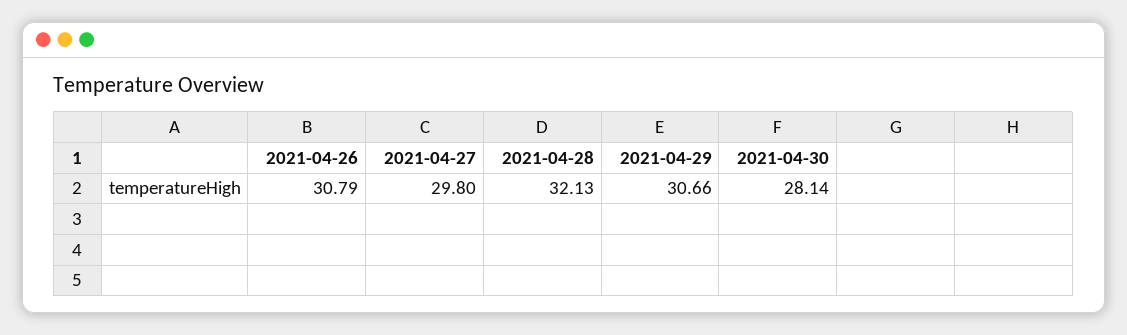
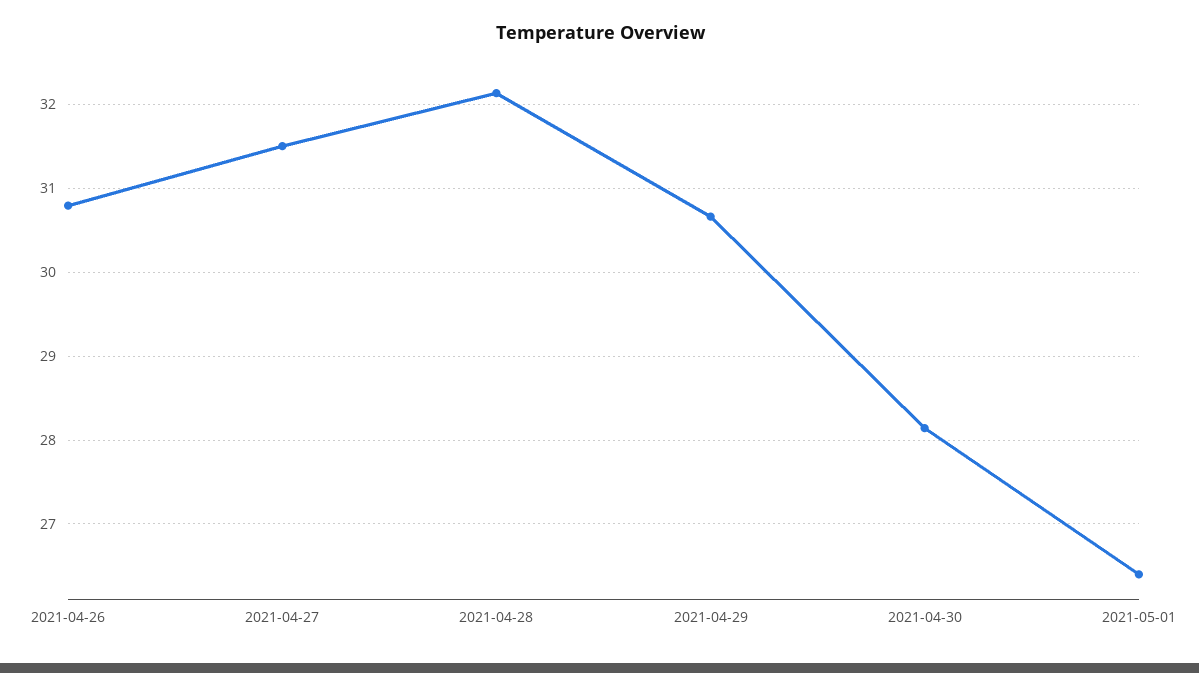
2021-04-27: 29.8 -> 31.5
2021-05-01: none -> 26.4

